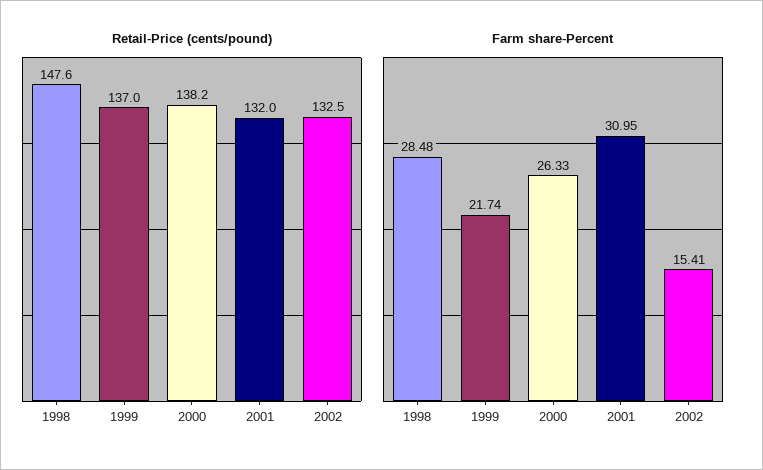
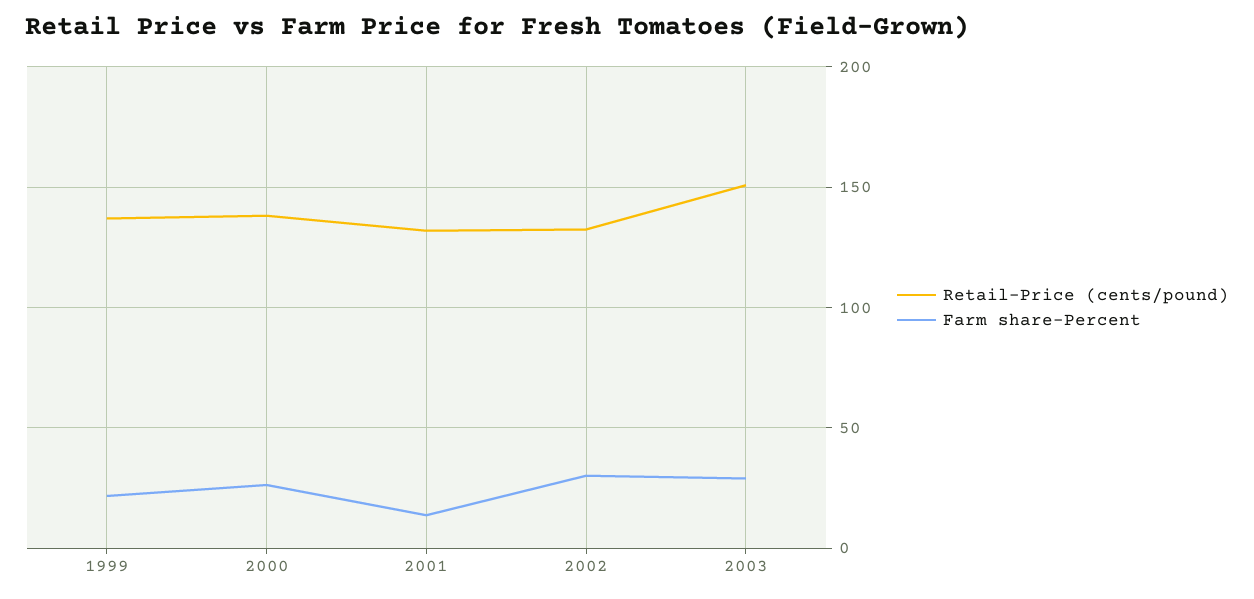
Retail-Price (cents/pound), 1998: 147.6 -> none
Farm share-Percent, 1998: 28.48 -> none
Farm share-Percent, 2001: 30.95 -> 15
Farm share-Percent, 2002: 15.41 -> 30
Retail-Price (cents/pound), 2003: none -> 150
Farm share-Percent, 2003: none -> 30

